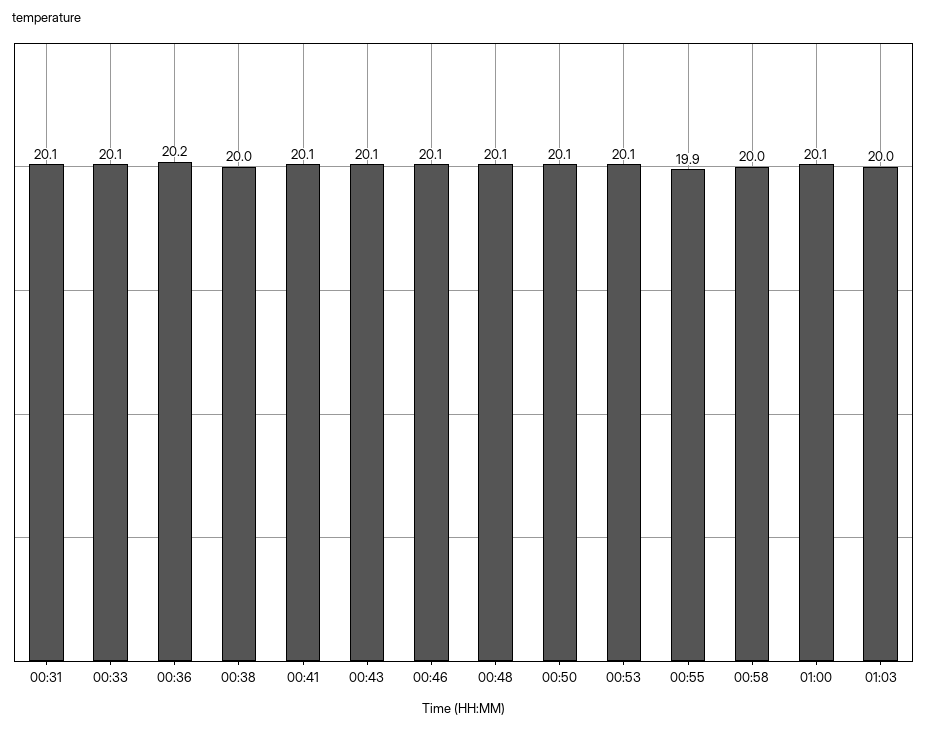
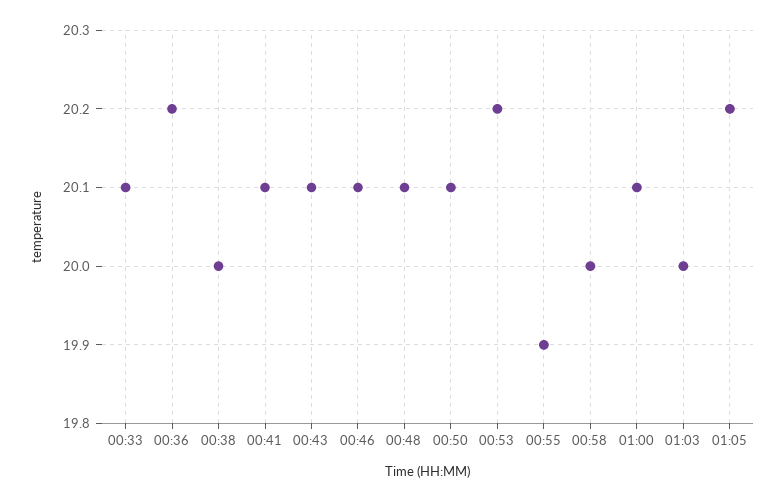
00:31: 20.1 -> none
00:53: 20.1 -> 20.2
01:05: none -> 20.2

